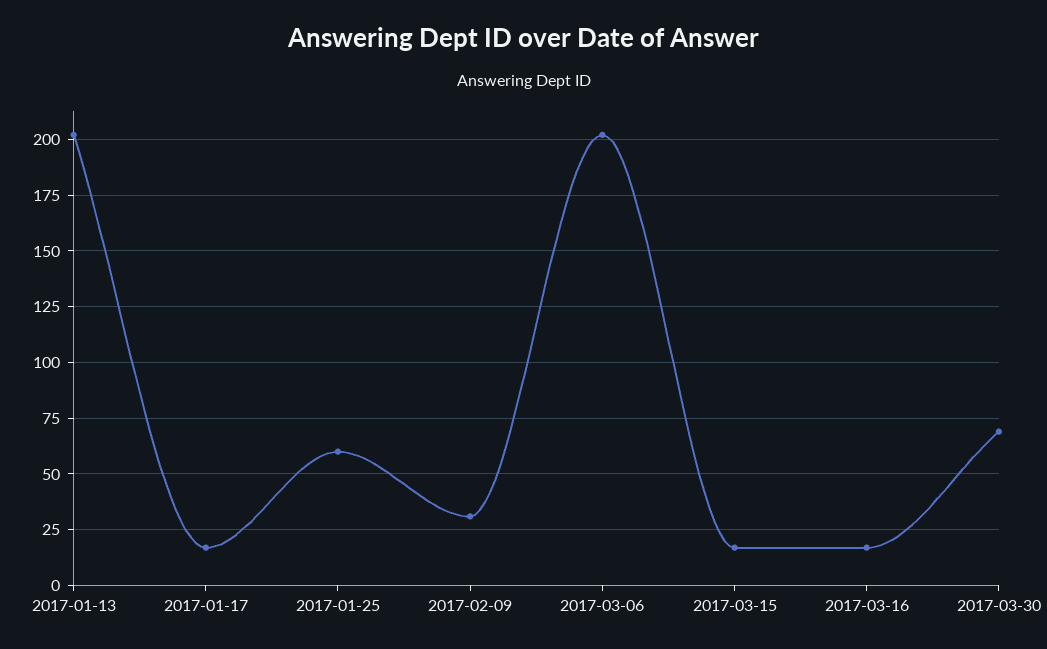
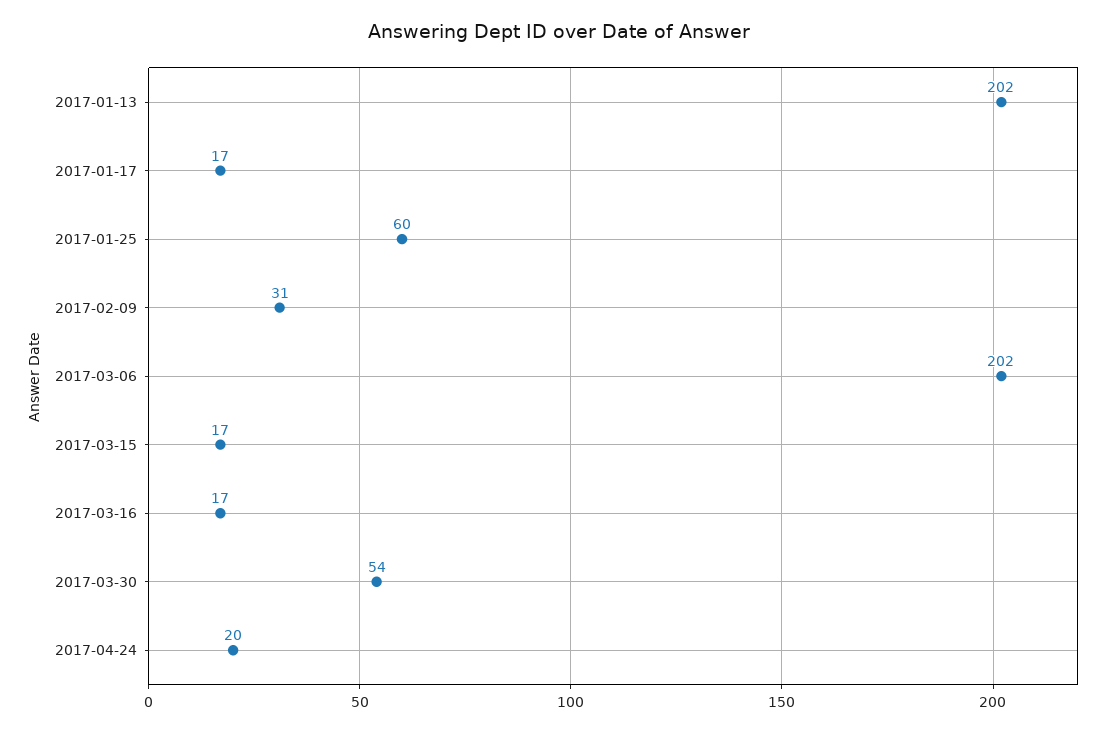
2017-03-30: 70 -> 54
2017-04-24: none -> 20

